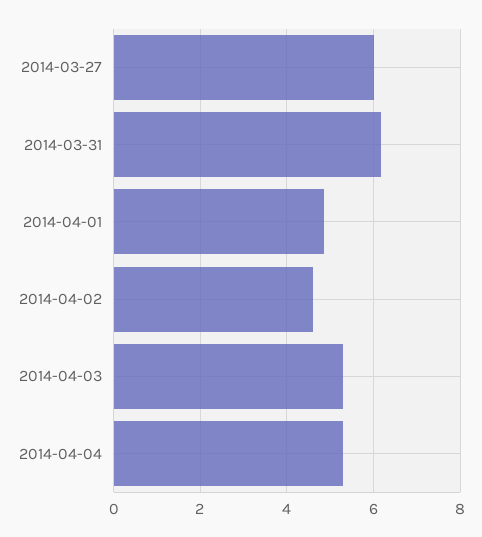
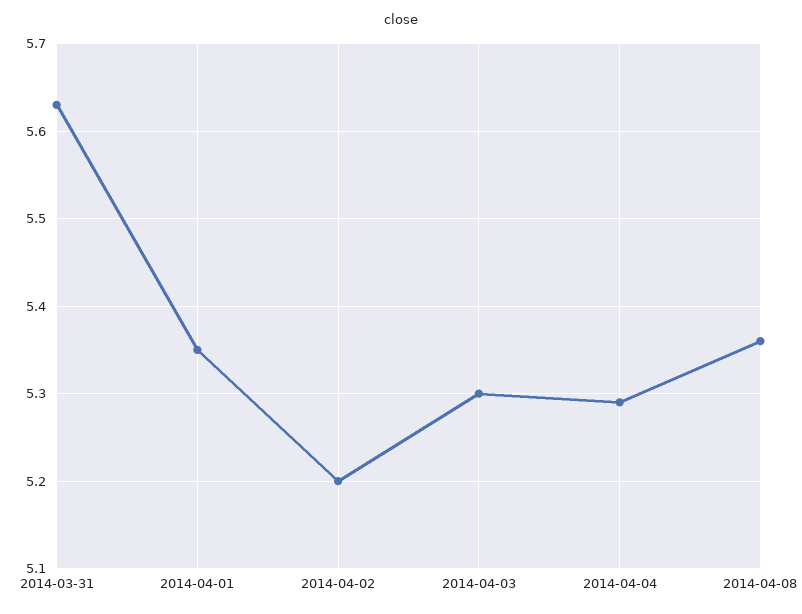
2014-03-27: 6 -> none
2014-03-31: 6.2 -> 5.63
2014-04-01: 4.8 -> 5.35
2014-04-02: 4.6 -> 5.2
2014-04-08: none -> 5.36

